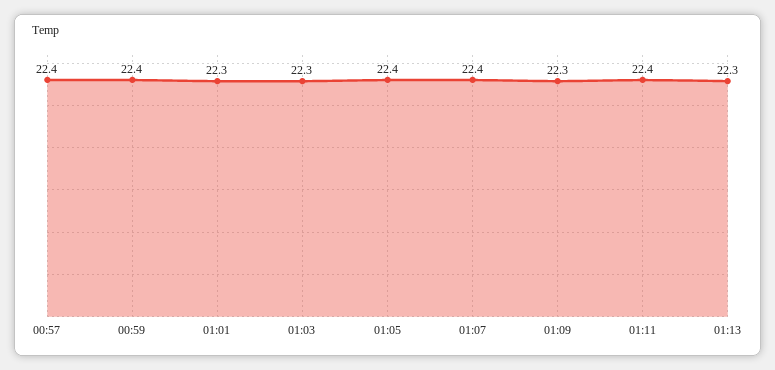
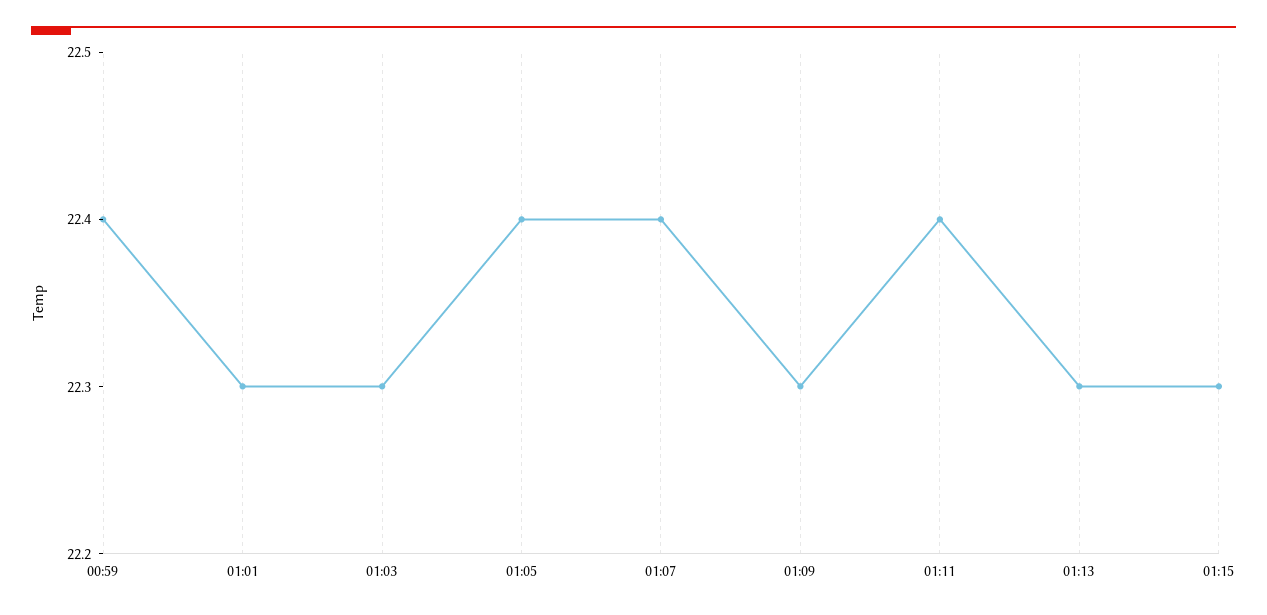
00:57: 22.4 -> none
01:15: none -> 22.3

